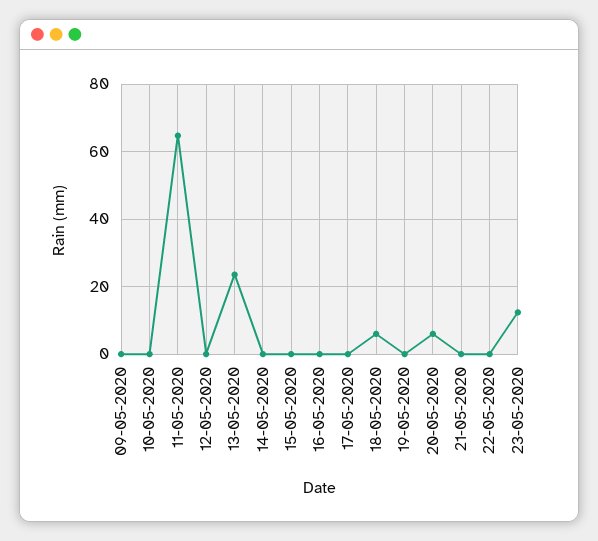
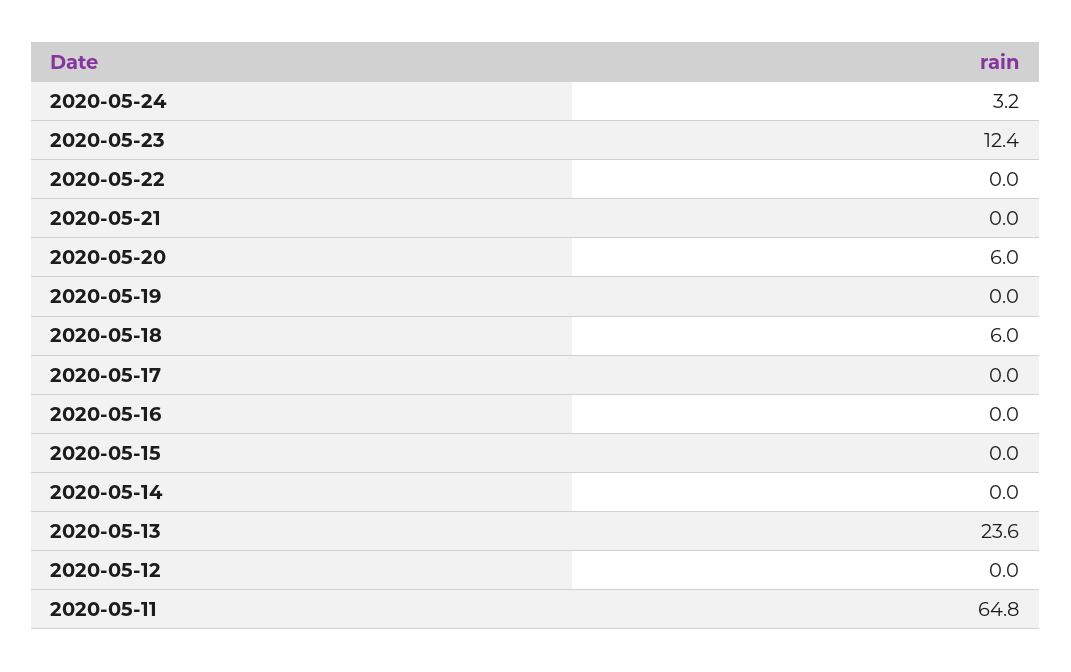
09-05-2020: 0 -> none
10-05-2020: 0 -> none
2020-05-24: none -> 3.2

